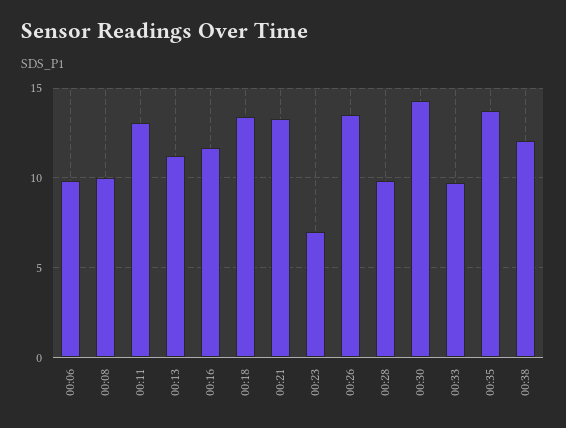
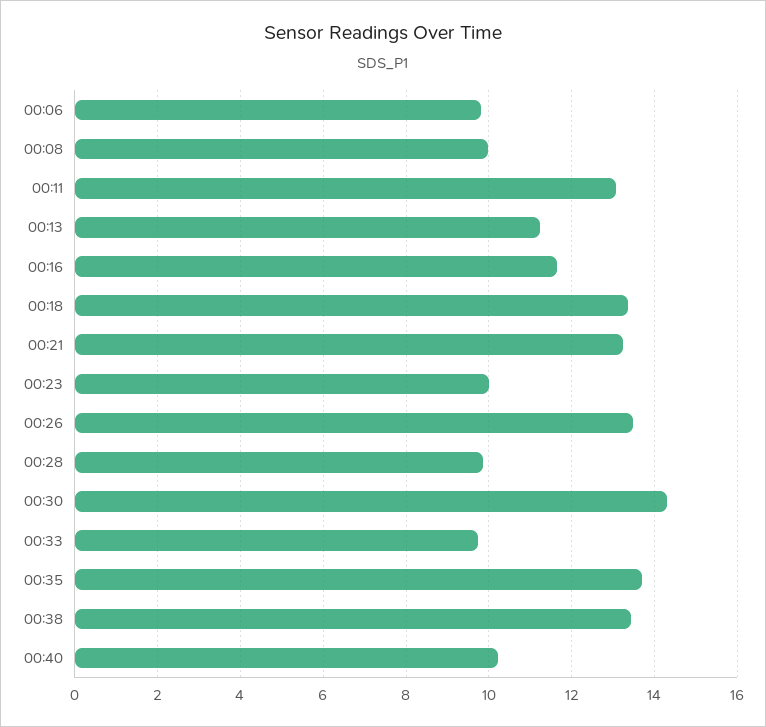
00:23: 7 -> 10
00:38: 12 -> 13.4
00:40: none -> 10.2

